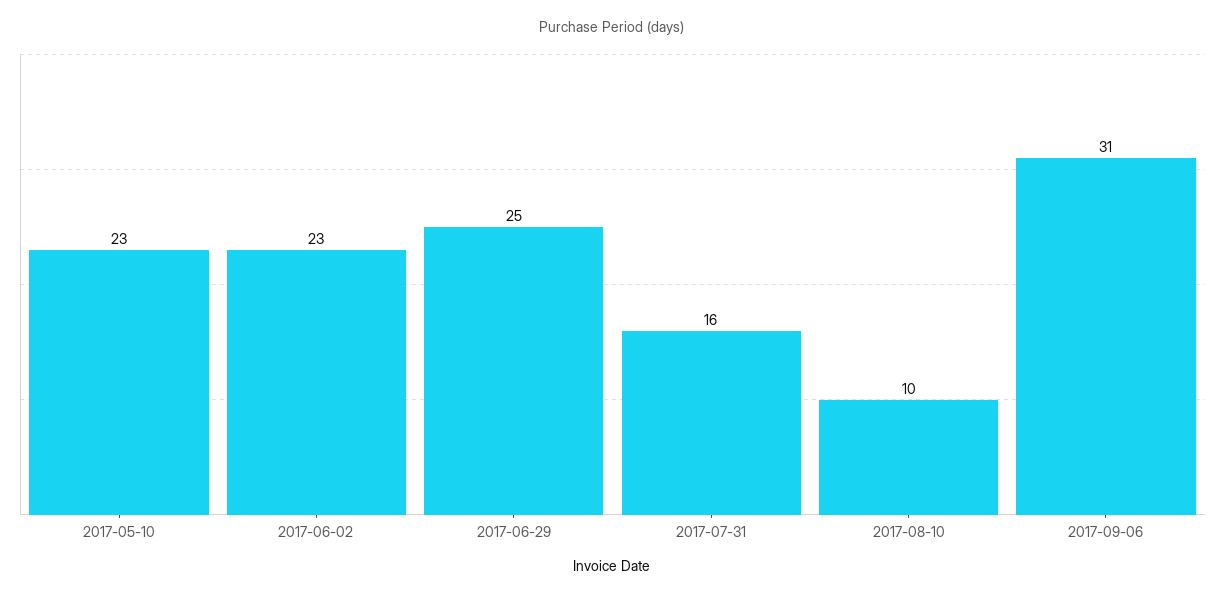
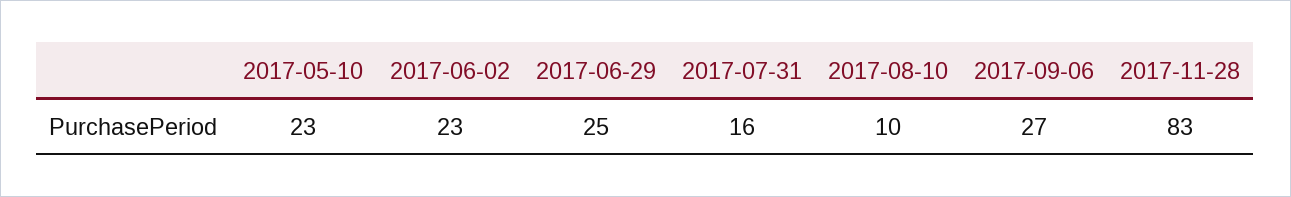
2017-09-06: 31 -> 27
2017-11-28: none -> 83

